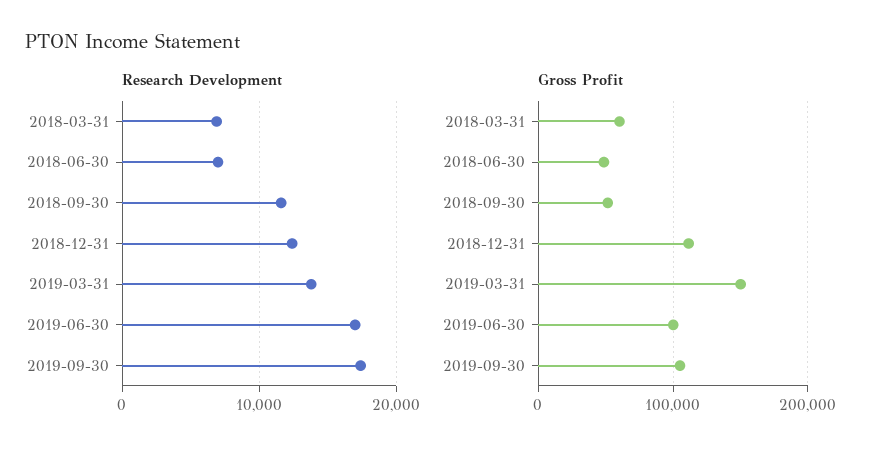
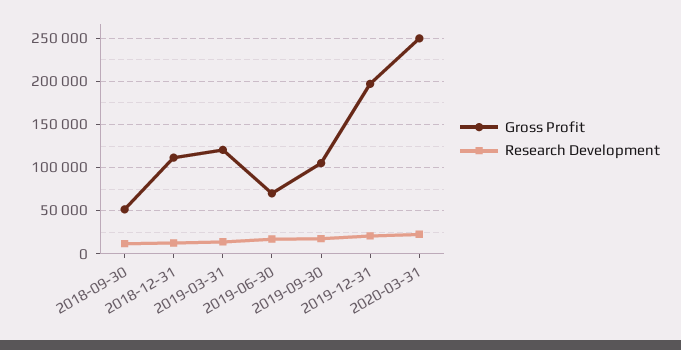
Research Development, 2018-03-31: 7000 -> none
Research Development, 2018-06-30: 7000 -> none
Gross Profit, 2018-03-31: 60000 -> none
Gross Profit, 2018-06-30: 50000 -> none
Gross Profit, 2019-03-31: 150000 -> 120000
Gross Profit, 2019-06-30: 100000 -> 70000
Gross Profit, 2019-12-31: none -> 200000
Research Development, 2019-12-31: none -> 20000
Gross Profit, 2020-03-31: none -> 250000
Research Development, 2020-03-31: none -> 20000

